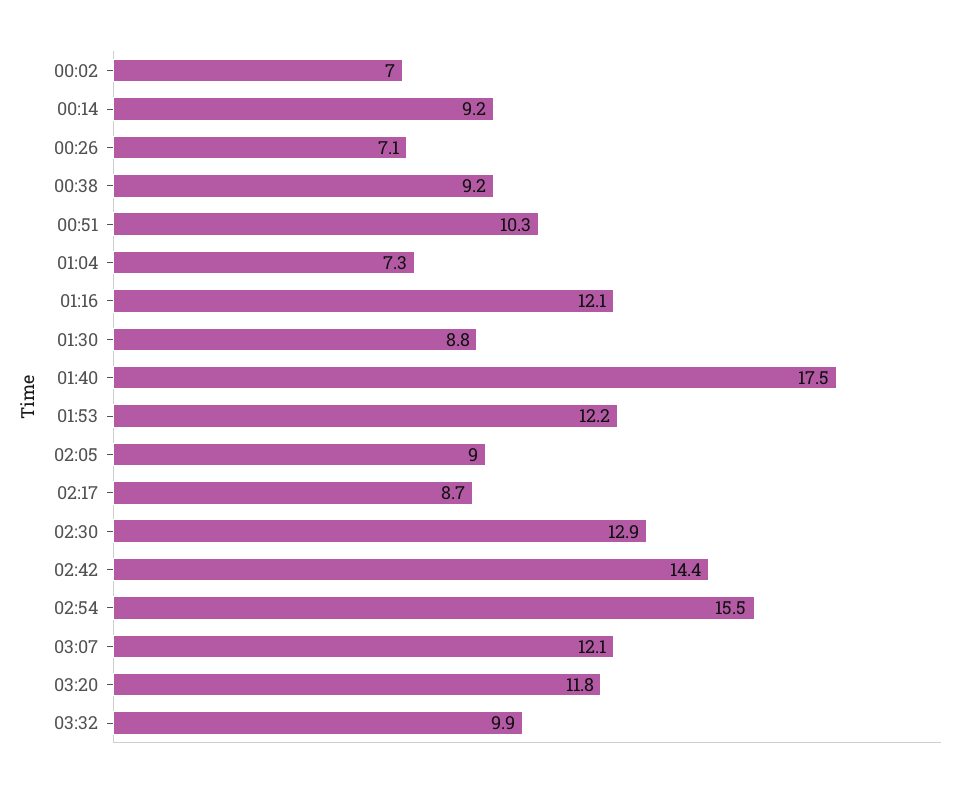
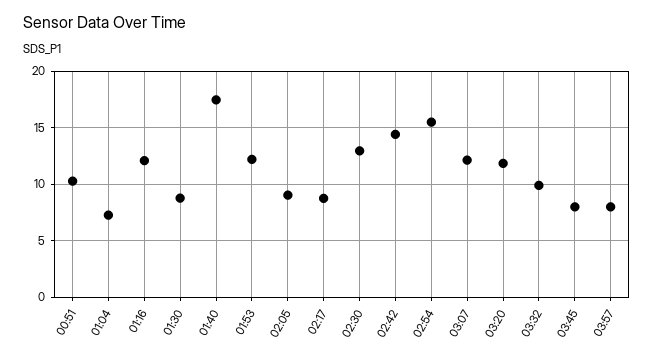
00:02: 7 -> none
00:14: 9.2 -> none
00:26: 7.1 -> none
00:38: 9.2 -> none
03:45: none -> 8
03:57: none -> 8

